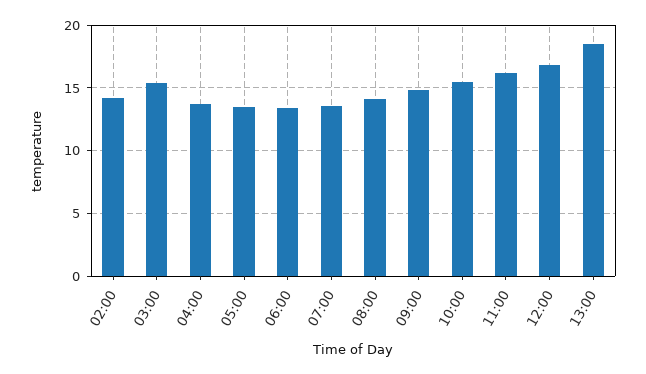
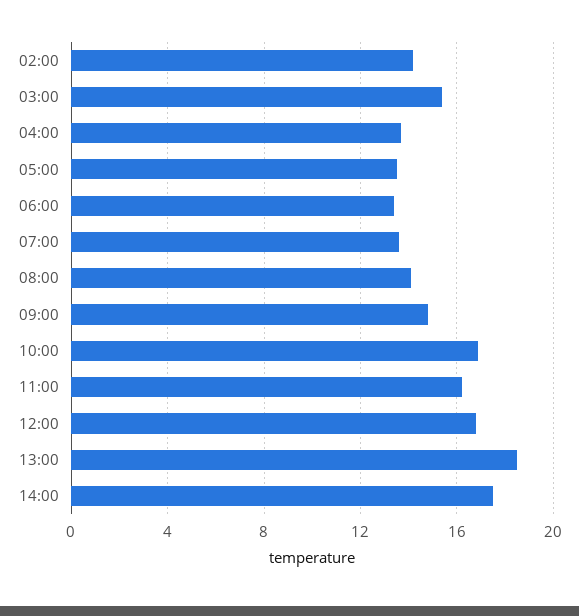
10:00: 15.5 -> 17
14:00: none -> 17.5

